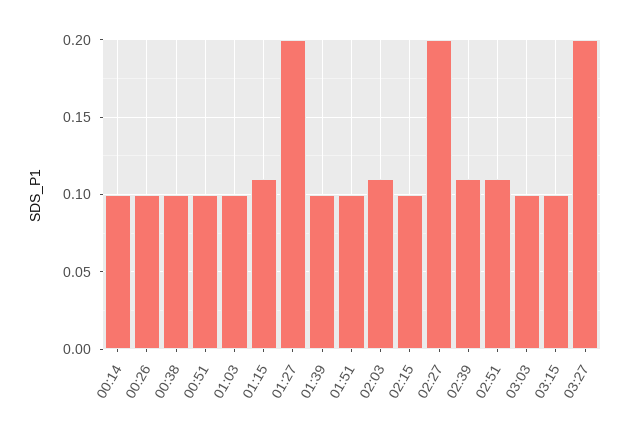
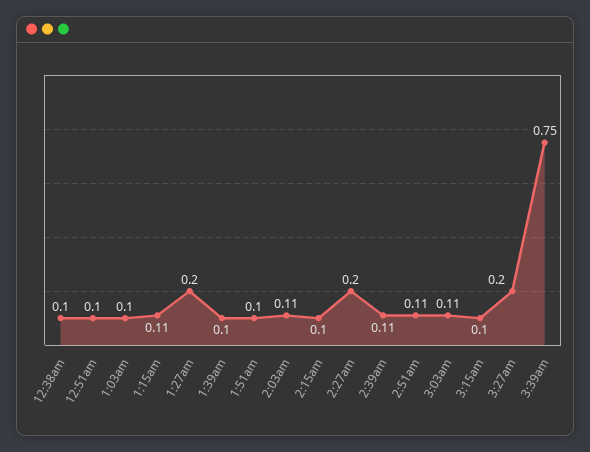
00:14: 0.1 -> none
00:26: 0.1 -> none
03:03: 0.1 -> 0.11
3:39am: none -> 0.75

